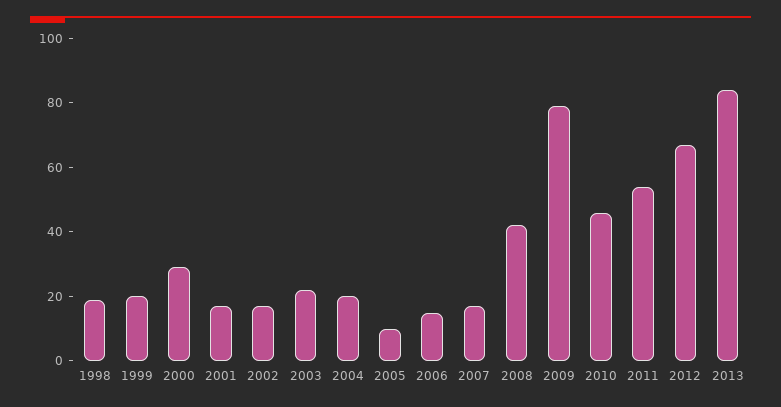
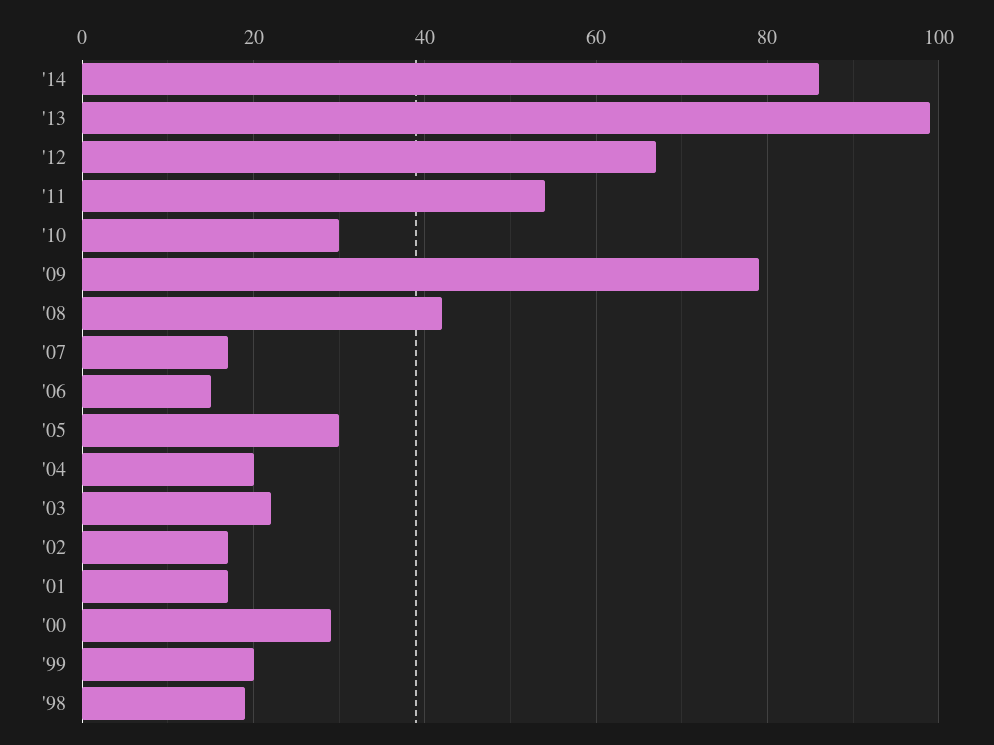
2005: 10 -> 30
2010: 45 -> 30
2013: 85 -> 100
'14: none -> 85

